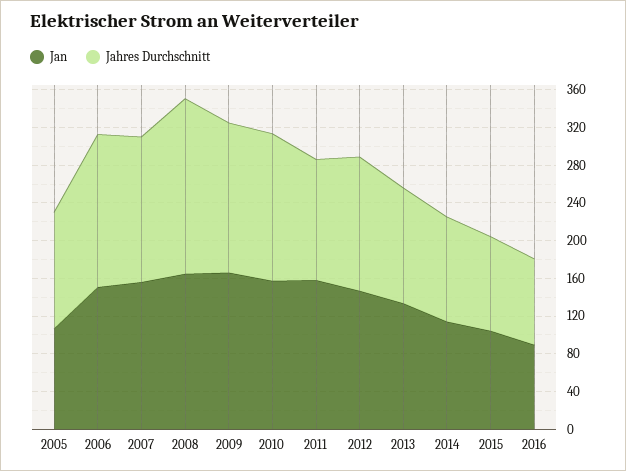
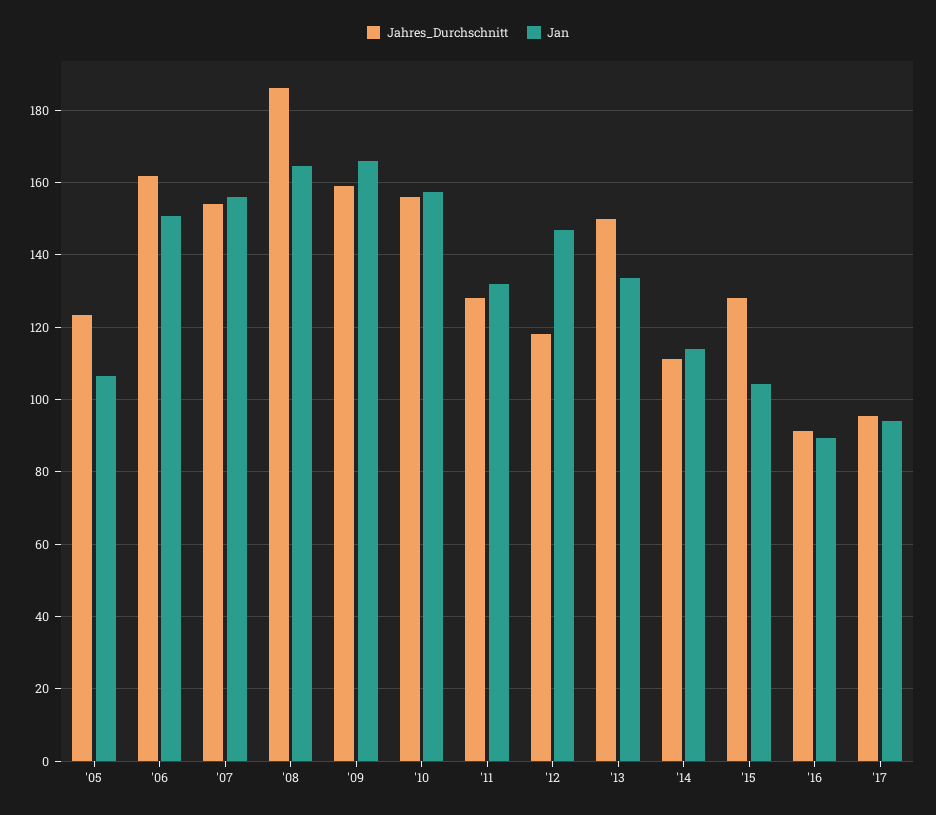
Jan, 2011: 160 -> 132
Jahres Durchschnitt, 2012: 140 -> 118
Jahres Durchschnitt, 2013: 120 -> 150
Jahres Durchschnitt, 2015: 100 -> 128
Jahres Durchschnitt, '17: none -> 96
Jan, '17: none -> 94

